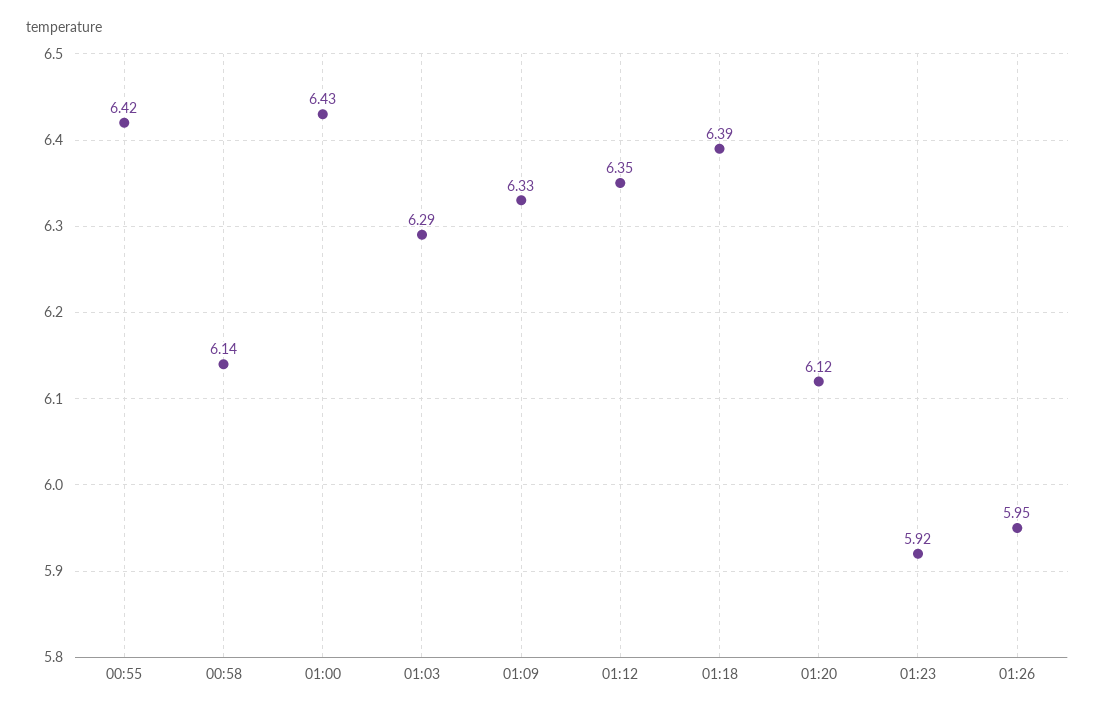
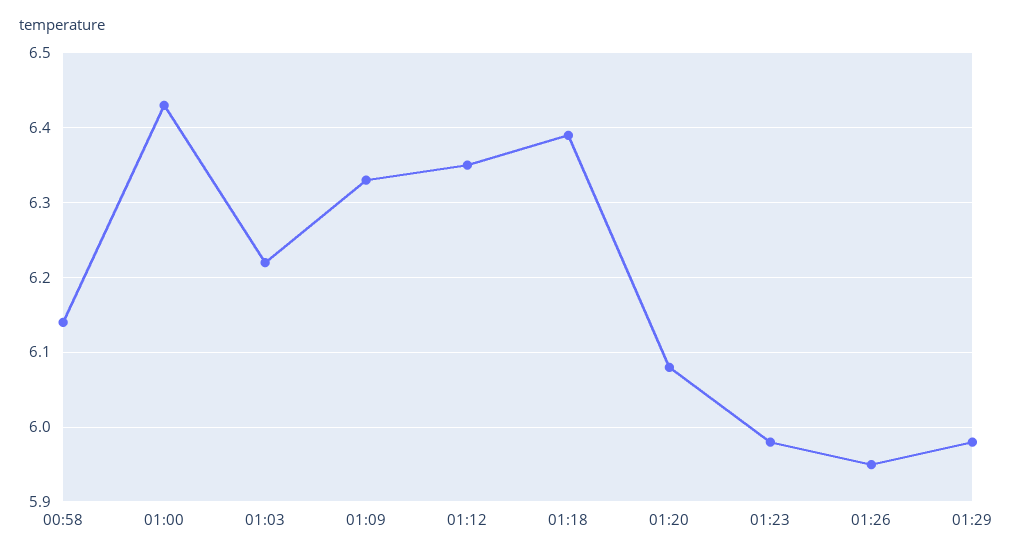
00:55: 6.42 -> none
01:03: 6.29 -> 6.22
01:20: 6.12 -> 6.08
01:23: 5.92 -> 5.98
01:29: none -> 5.98

